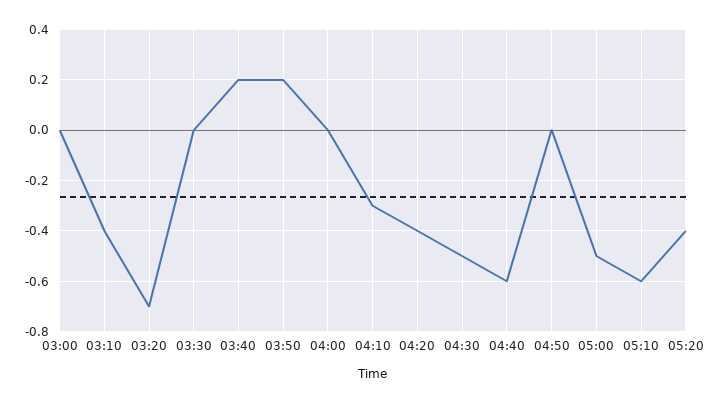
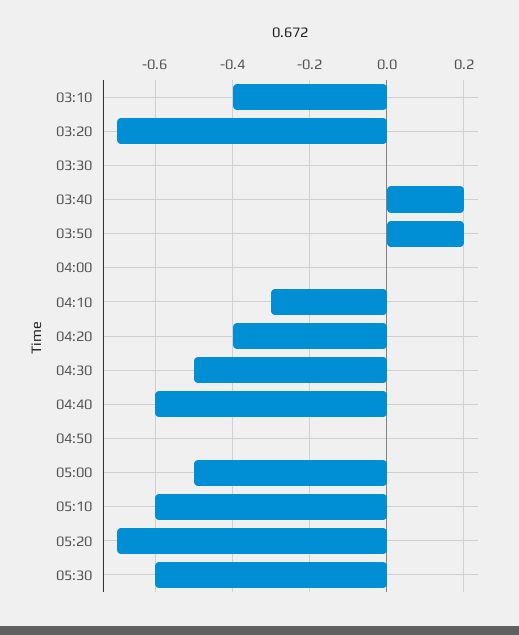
03:00: 0 -> none
05:20: -0.4 -> -0.7
05:30: none -> -0.6

